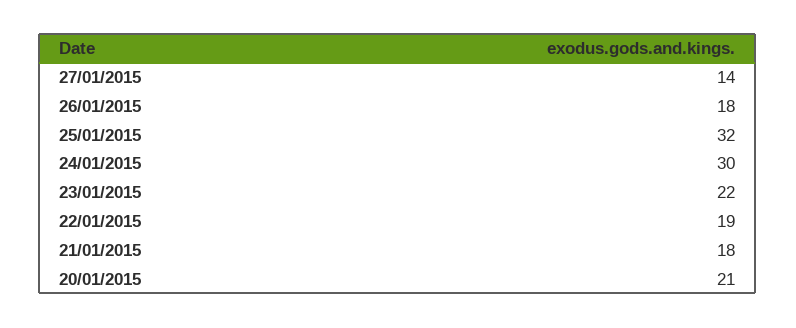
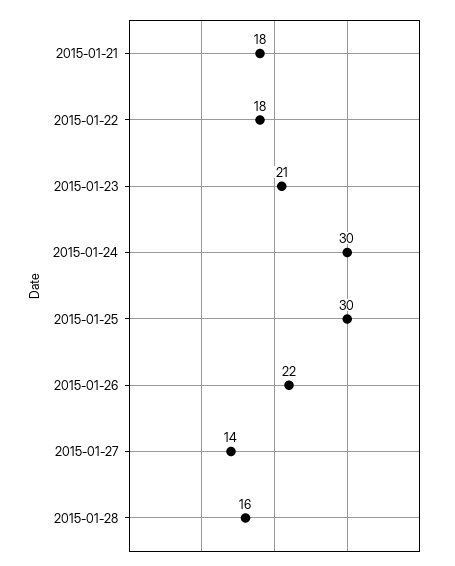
26/01/2015: 18 -> 22
25/01/2015: 32 -> 30
23/01/2015: 22 -> 21
22/01/2015: 19 -> 18
20/01/2015: 21 -> none
2015-01-28: none -> 16

